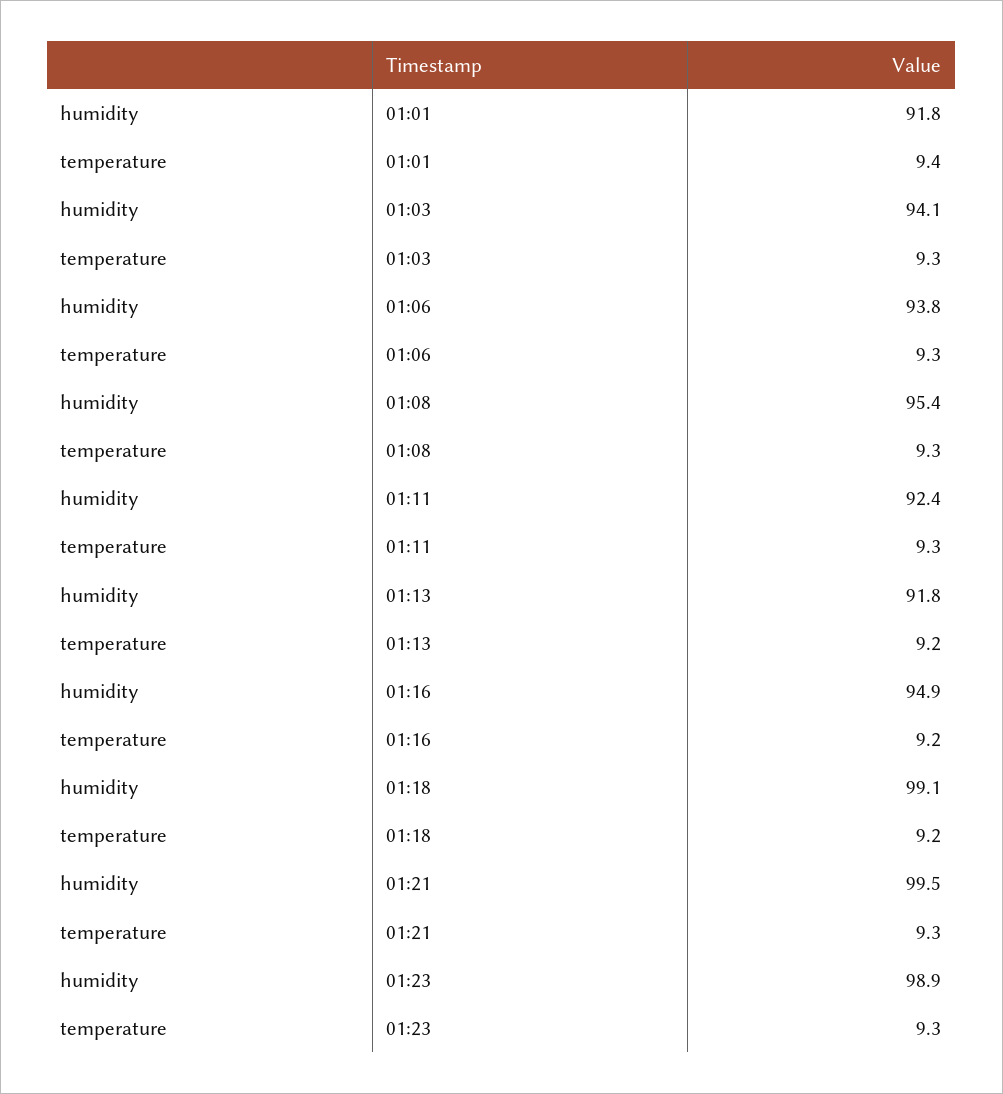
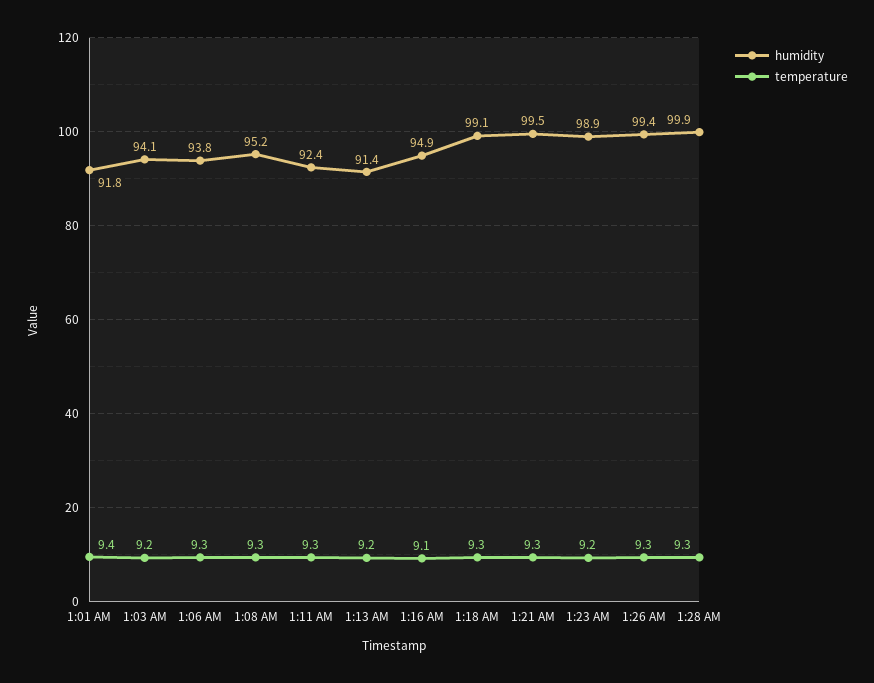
temperature, 01:03: 9.3 -> 9.2
humidity, 01:08: 95.4 -> 95.2
humidity, 01:13: 91.8 -> 91.4
temperature, 01:16: 9.2 -> 9.1
temperature, 01:18: 9.2 -> 9.3
temperature, 01:23: 9.3 -> 9.2
humidity, 1:26 AM: none -> 99.4
temperature, 1:26 AM: none -> 9.3
humidity, 1:28 AM: none -> 99.9
temperature, 1:28 AM: none -> 9.3

